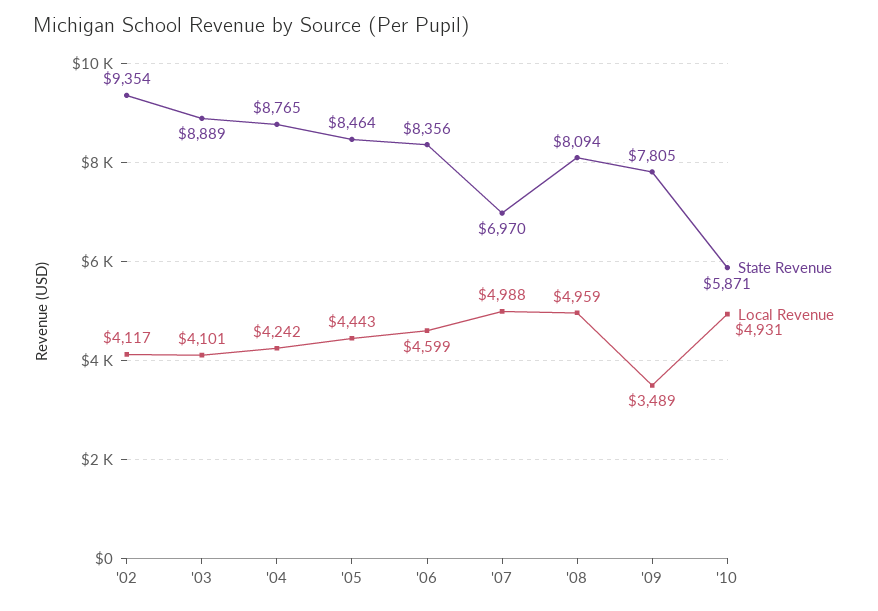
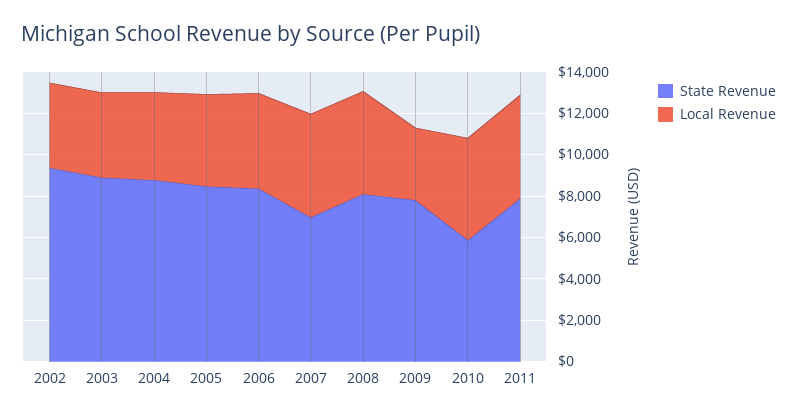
State Revenue, 2011: none -> 8000
Local Revenue, 2011: none -> 5000

